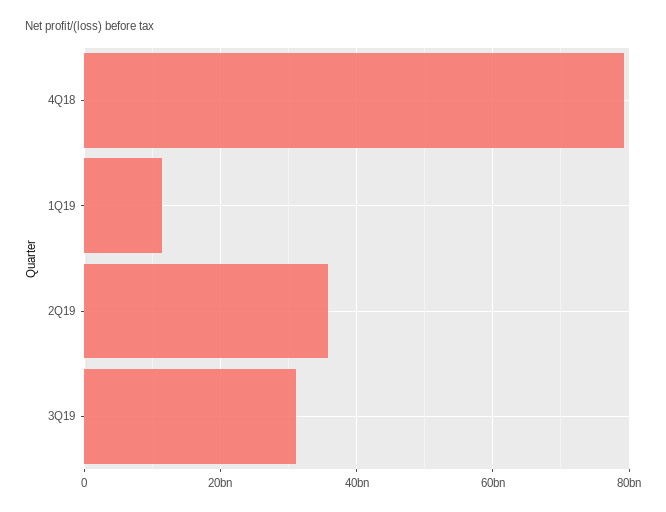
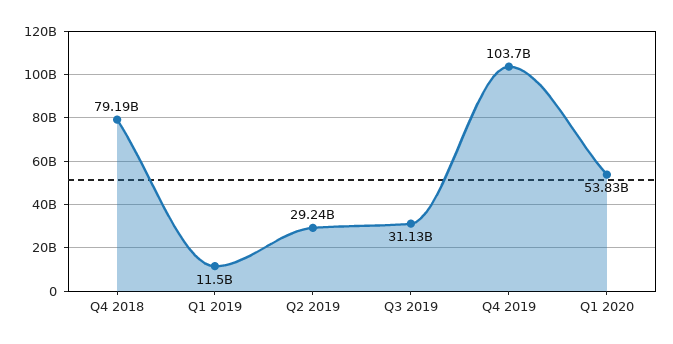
2Q19: 36000000000 -> 29240000000
Q4 2019: none -> 103700000000
Q1 2020: none -> 53830000000

